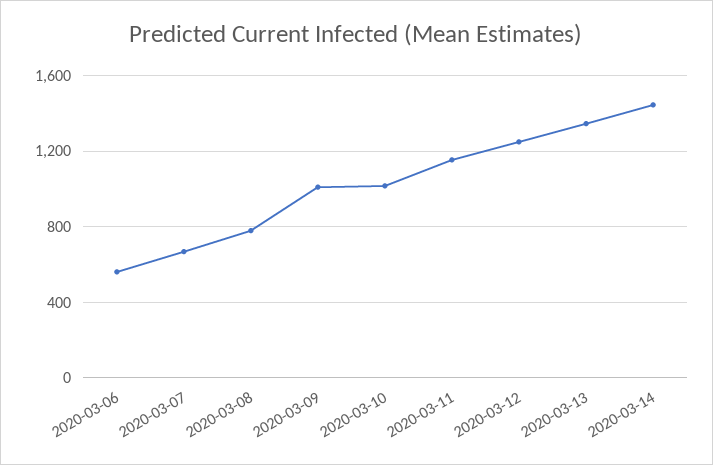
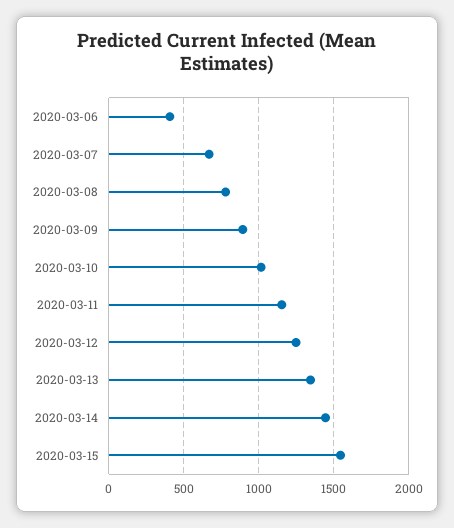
2020-03-06: 550 -> 400
2020-03-09: 1000 -> 900
2020-03-15: none -> 1550

